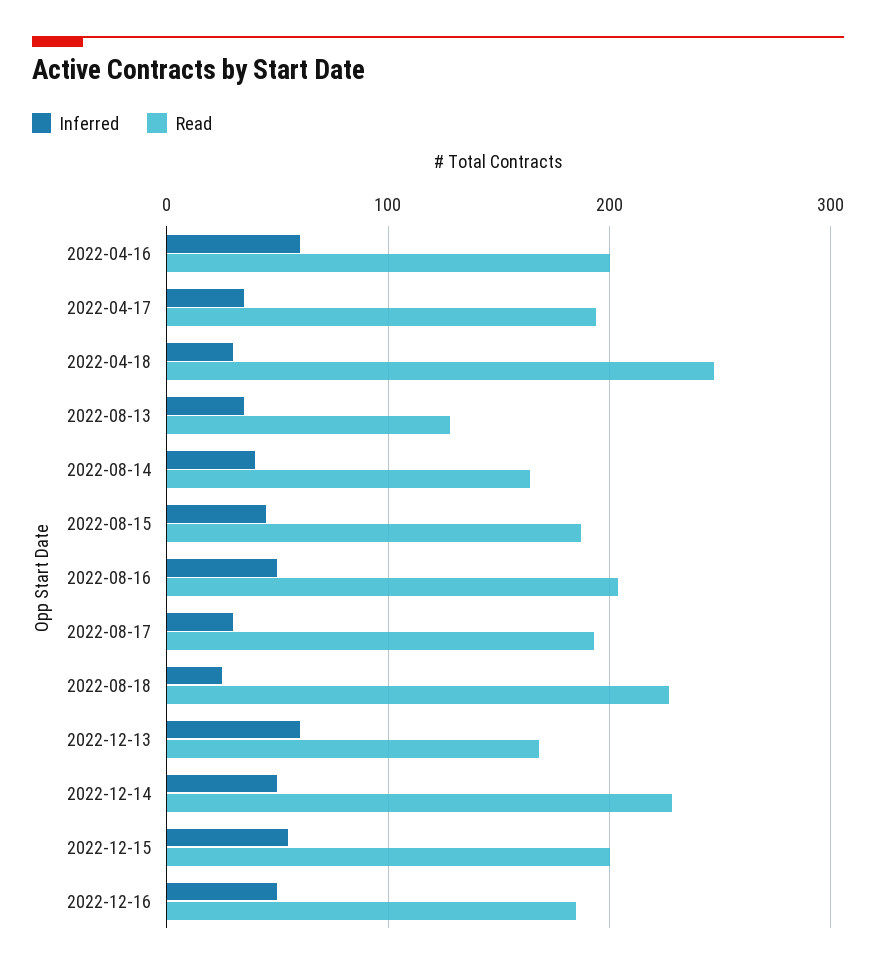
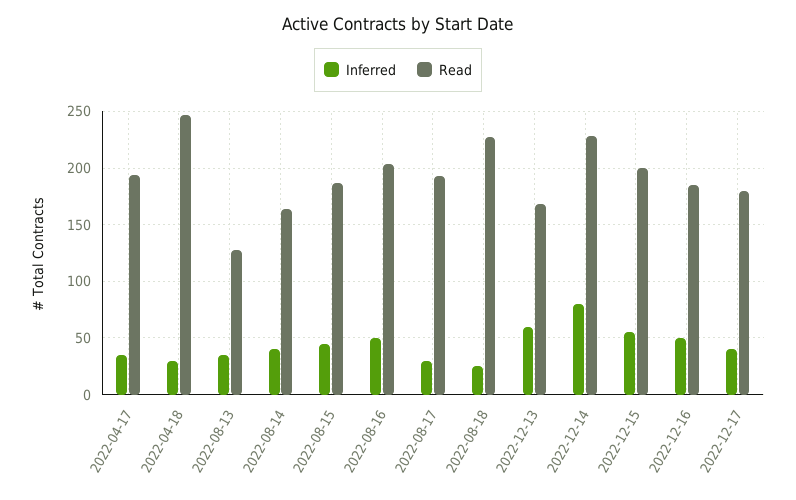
Inferred, 2022-04-16: 60 -> none
Read, 2022-04-16: 200 -> none
Inferred, 2022-12-14: 50 -> 80
Inferred, 2022-12-17: none -> 40
Read, 2022-12-17: none -> 180

